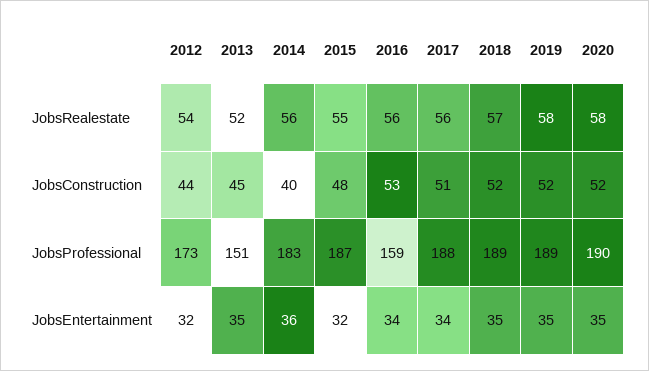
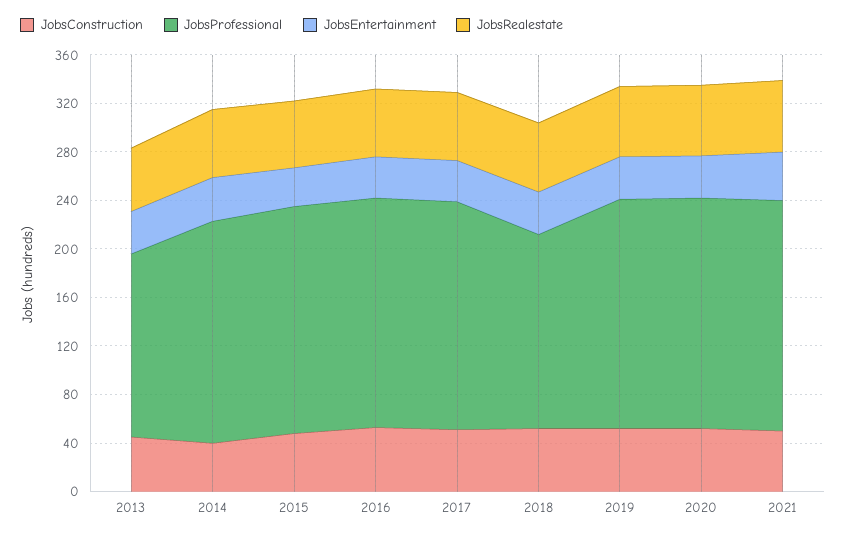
JobsRealestate, 2012: 54 -> none
JobsConstruction, 2012: 44 -> none
JobsProfessional, 2012: 173 -> none
JobsProfessional, 2016: 159 -> 190
JobsProfessional, 2018: 189 -> 160
JobsEntertainment, 2012: 32 -> none
JobsConstruction, 2021: none -> 50
JobsProfessional, 2021: none -> 190
JobsEntertainment, 2021: none -> 40
JobsRealestate, 2021: none -> 60

